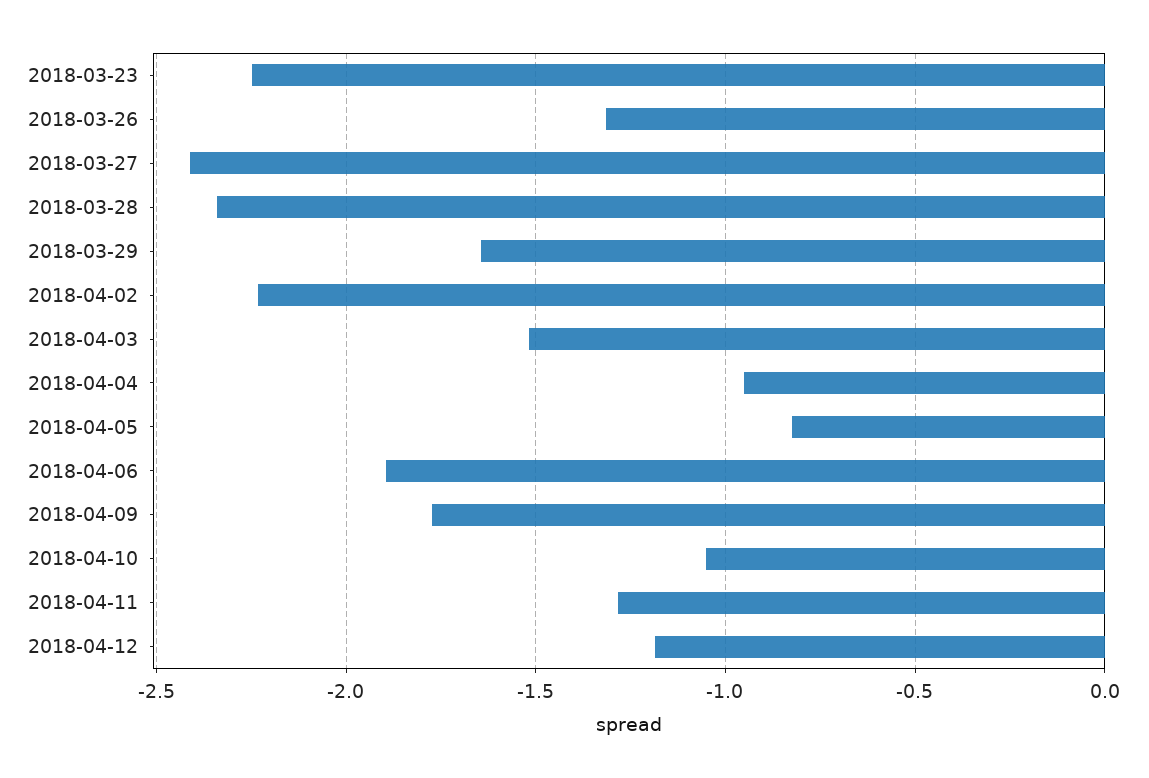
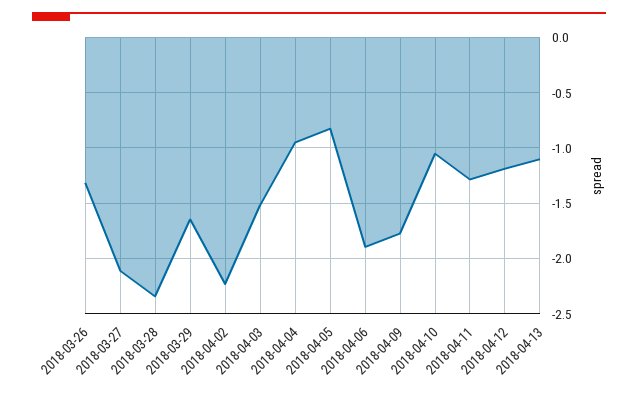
2018-03-23: -2.25 -> none
2018-03-27: -2.4 -> -2.1
2018-04-13: none -> -1.1

